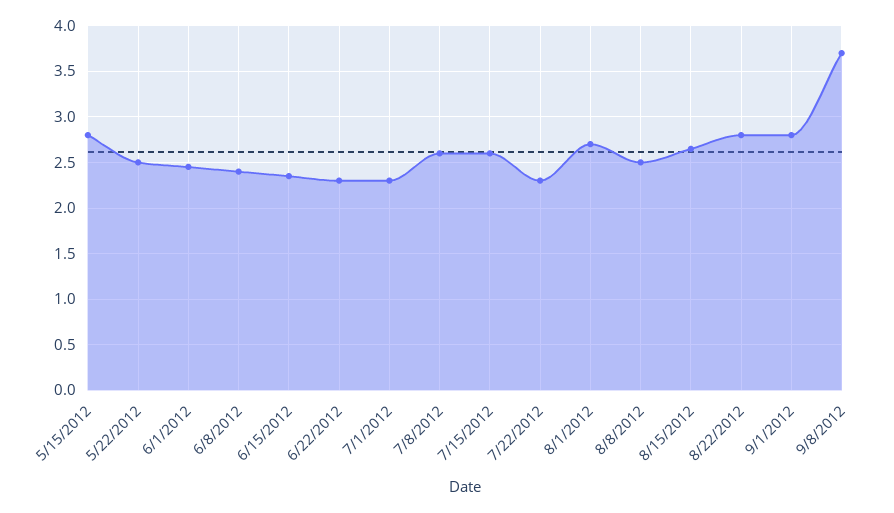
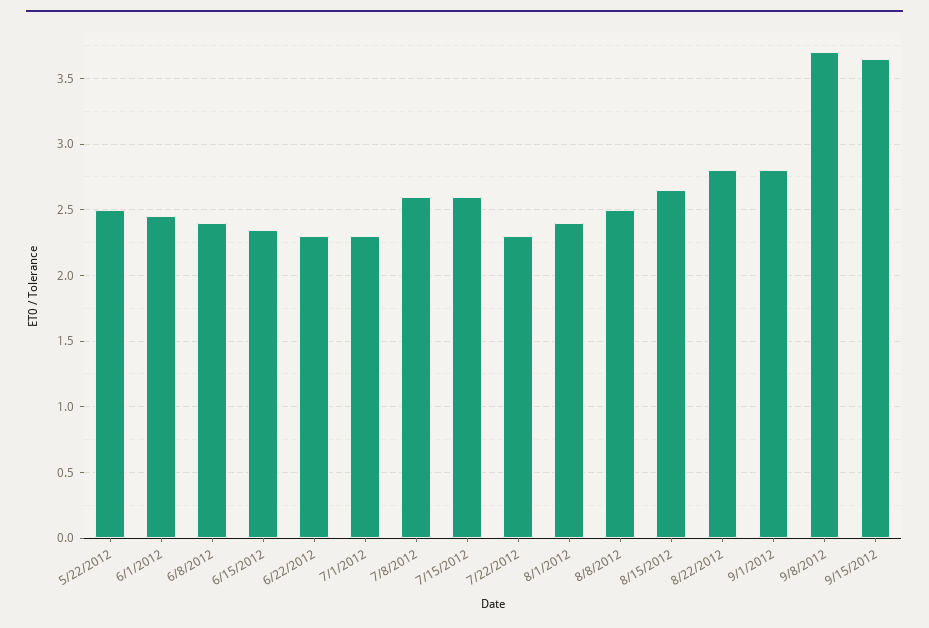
5/15/2012: 2.8 -> none
8/1/2012: 2.7 -> 2.4
9/15/2012: none -> 3.65

